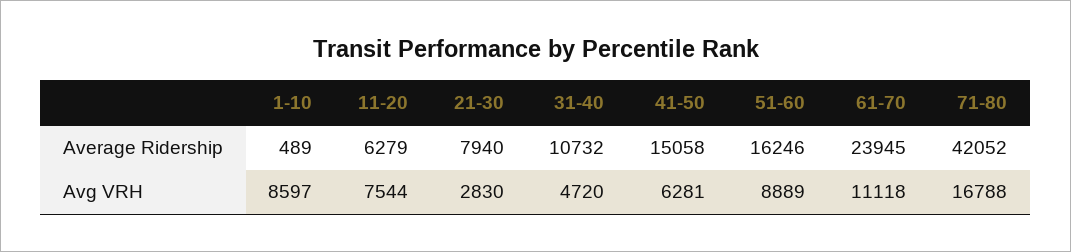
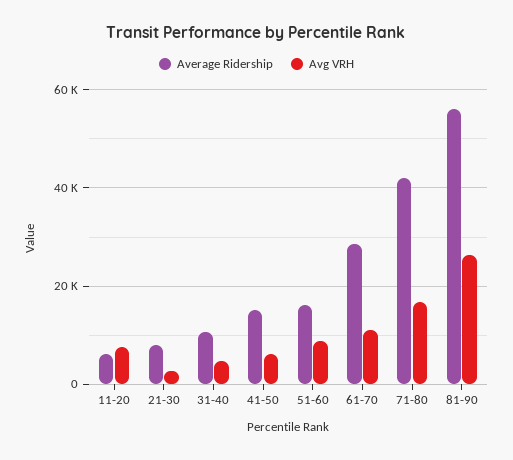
Average Ridership, 1-10: 489 -> none
Average Ridership, 61-70: 23945 -> 28000
Avg VRH, 1-10: 8597 -> none
Average Ridership, 81-90: none -> 56000
Avg VRH, 81-90: none -> 26000

